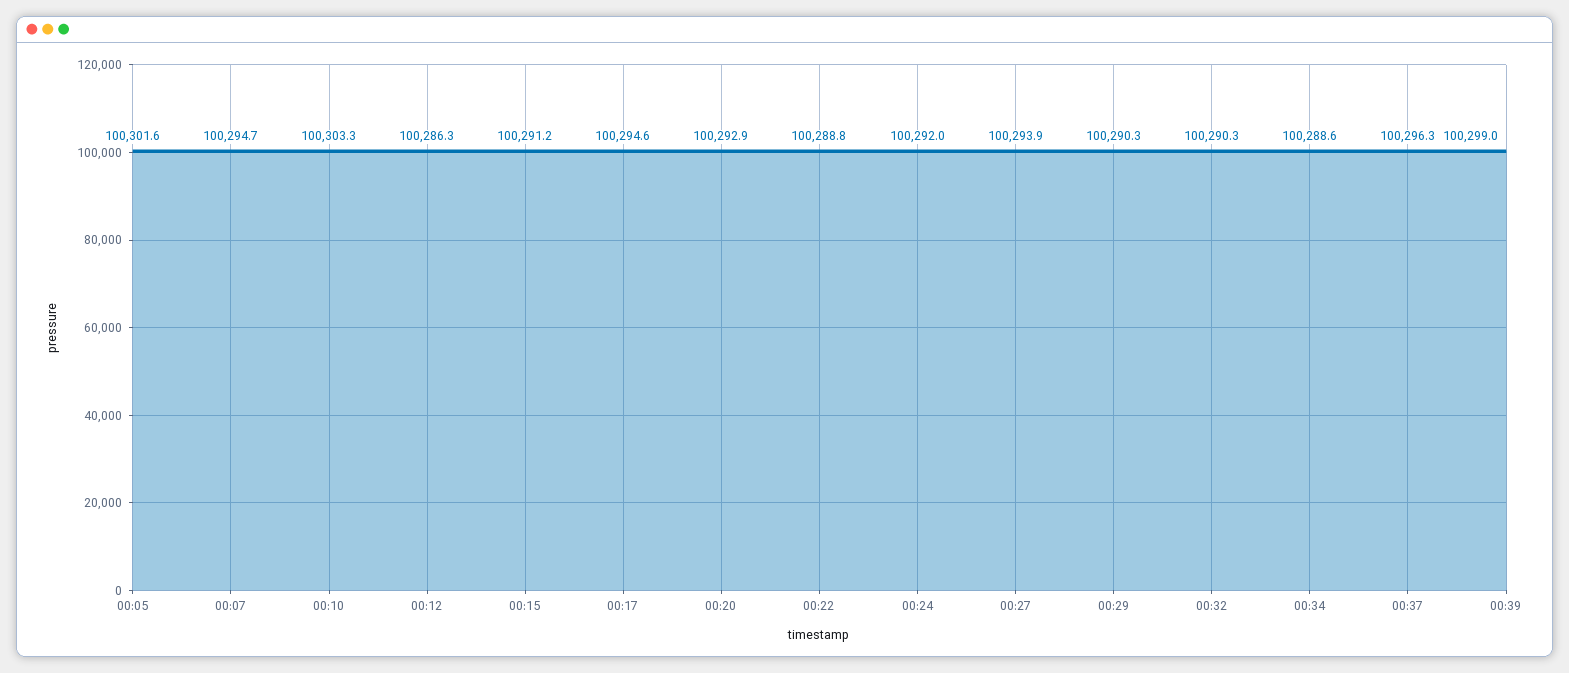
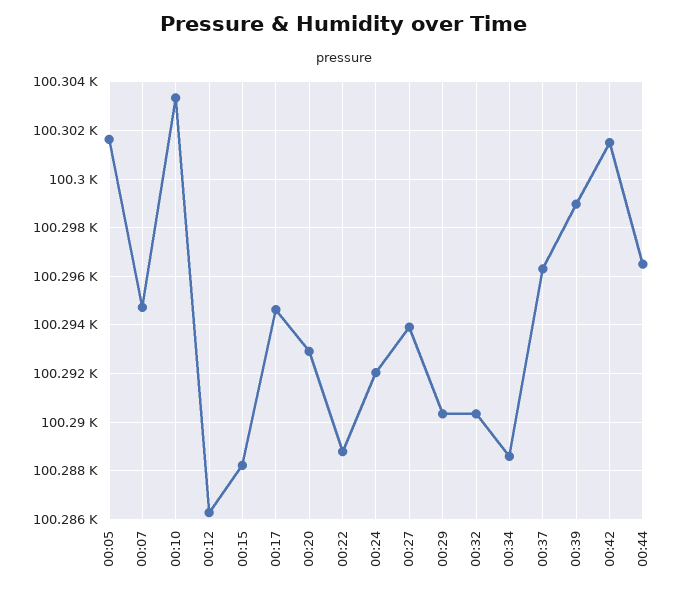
00:15: 100291.2 -> 100288.25
00:42: none -> 100301.5
00:44: none -> 100296.5

